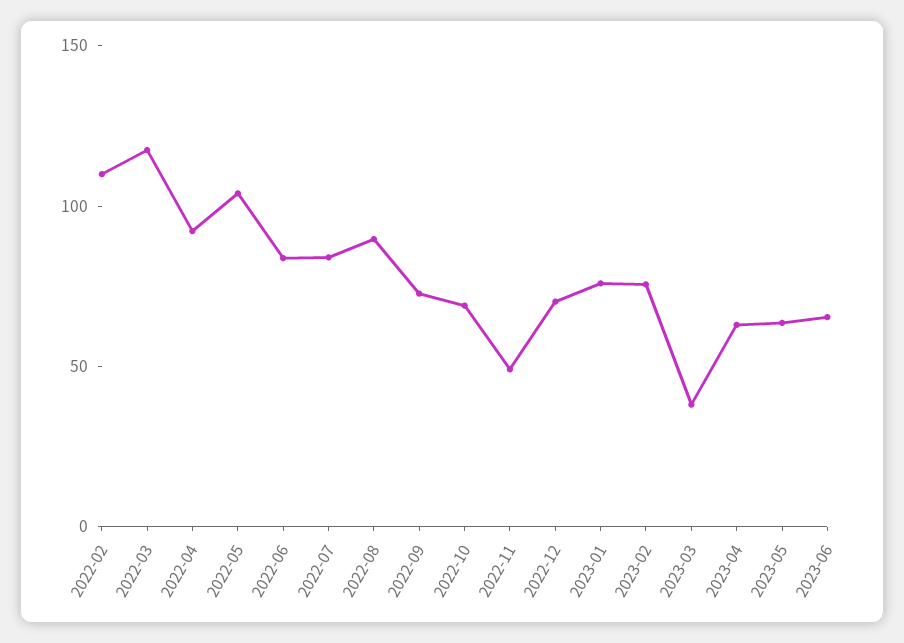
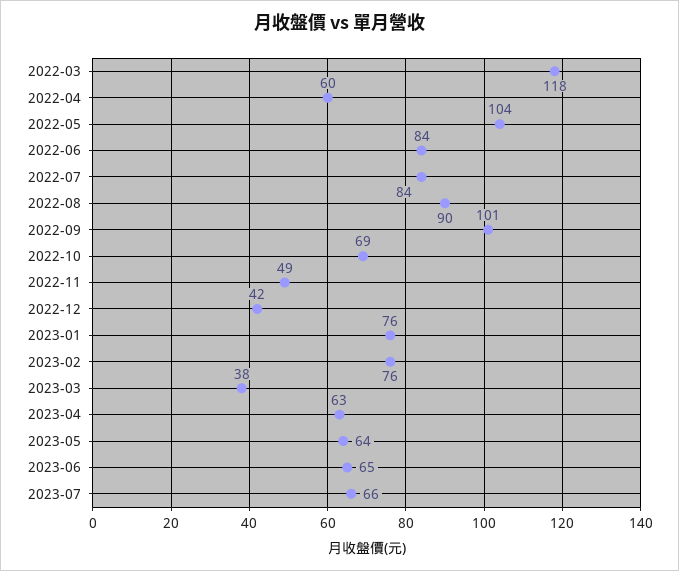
2022-02: 110 -> none
2022-04: 90 -> 60
2022-09: 70 -> 101
2022-12: 70 -> 42
2023-07: none -> 66

